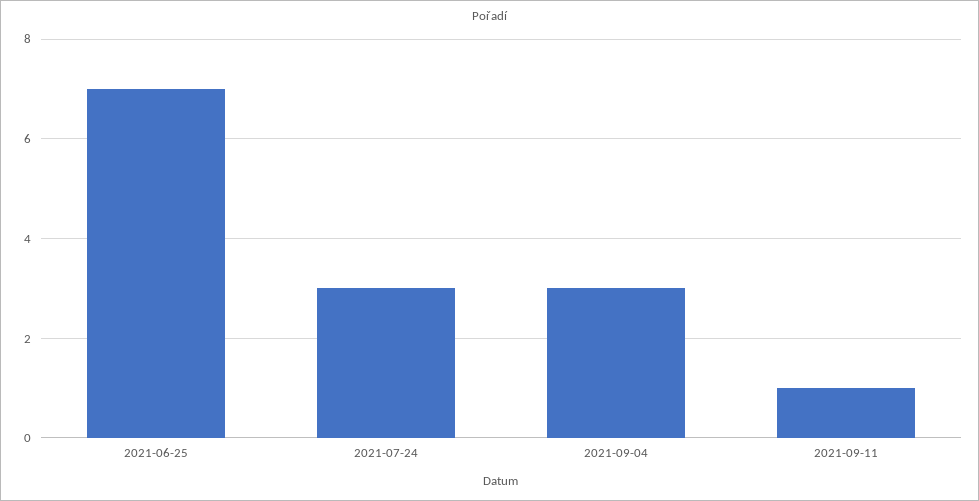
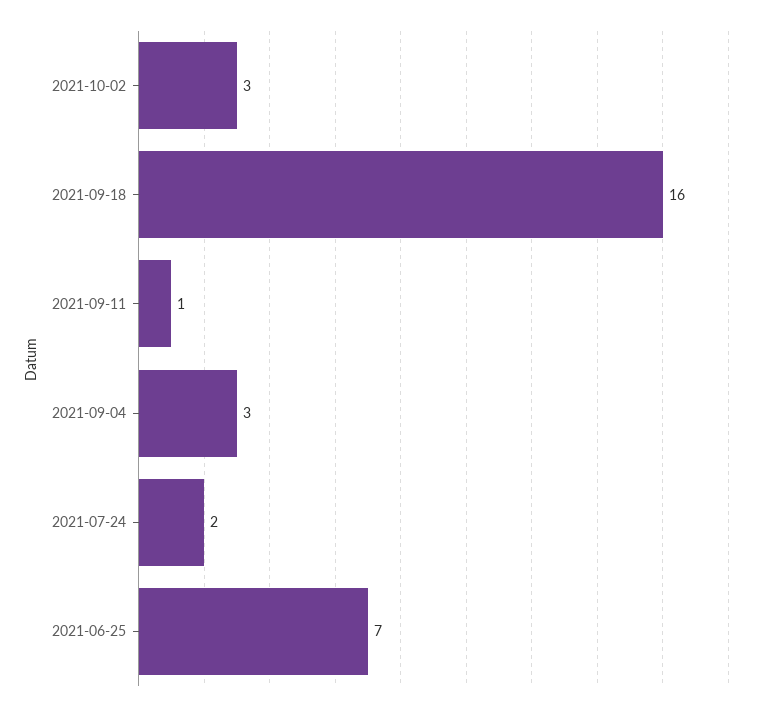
2021-07-24: 3 -> 2
2021-10-02: none -> 3
2021-09-18: none -> 16

